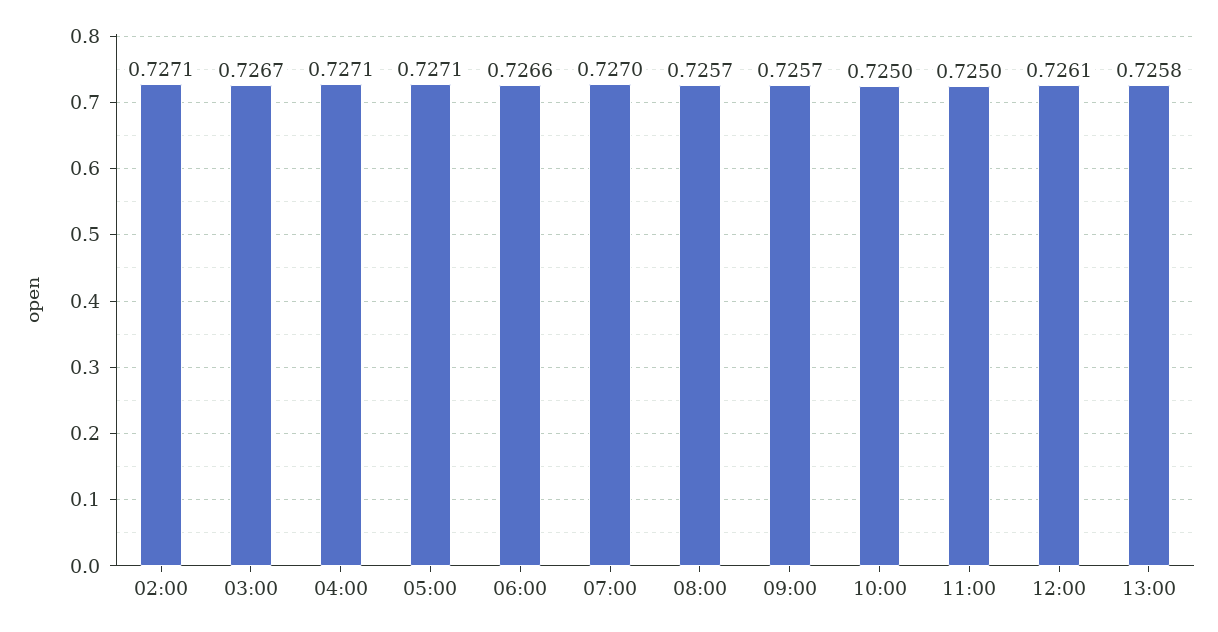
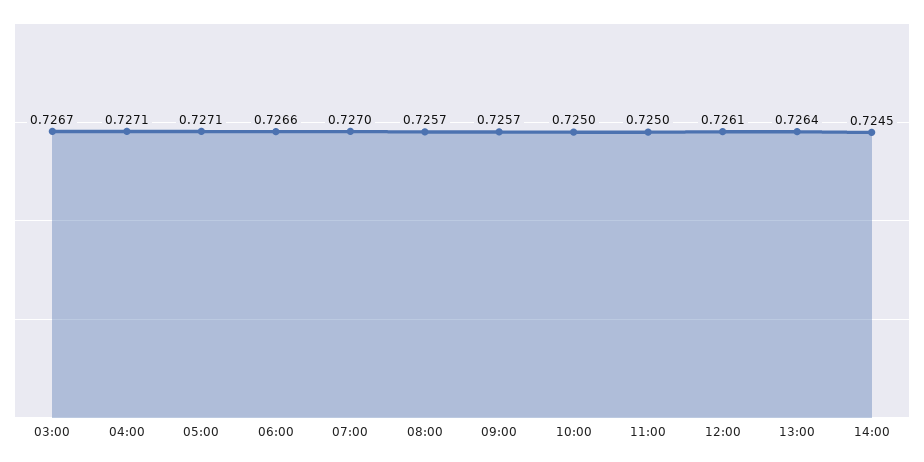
02:00: 0.7271 -> none
13:00: 0.7258 -> 0.7264
14:00: none -> 0.7245

